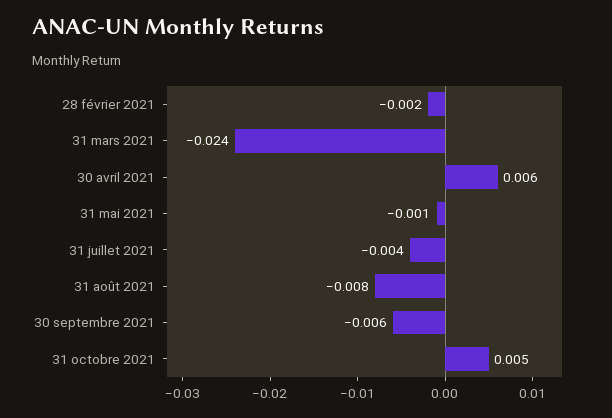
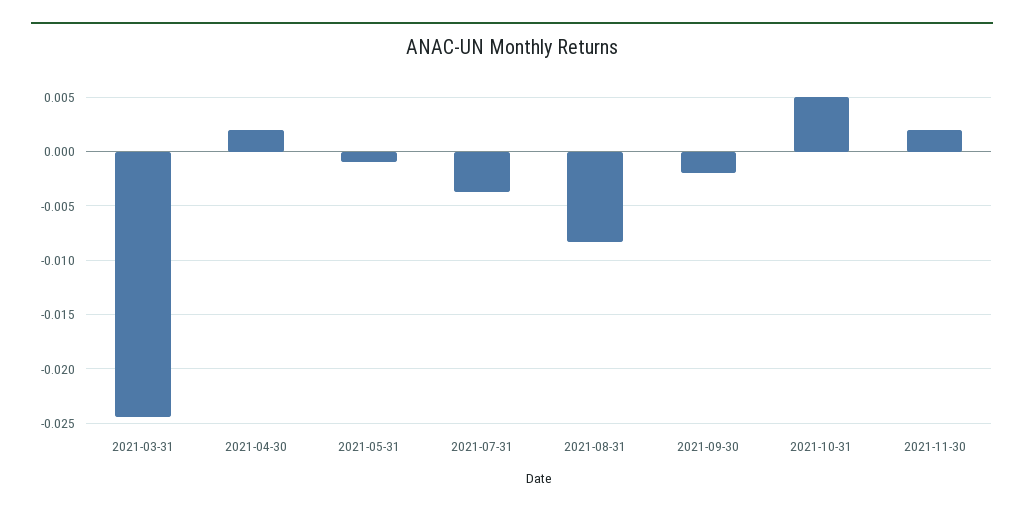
28 février 2021: -0.002 -> none
30 avril 2021: 0.006 -> 0.002
30 septembre 2021: -0.006 -> -0.002
2021-11-30: none -> 0.002

